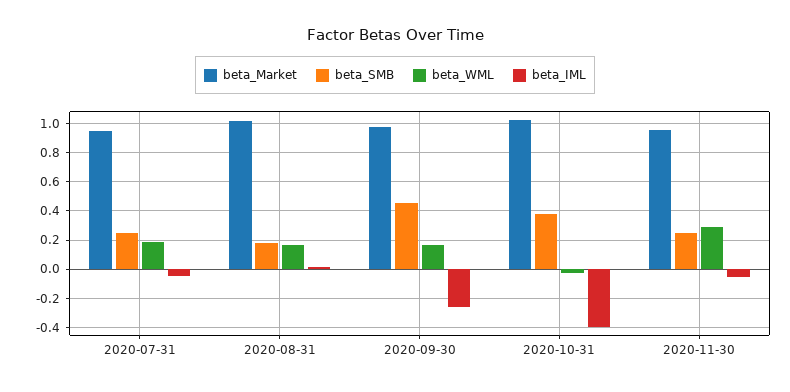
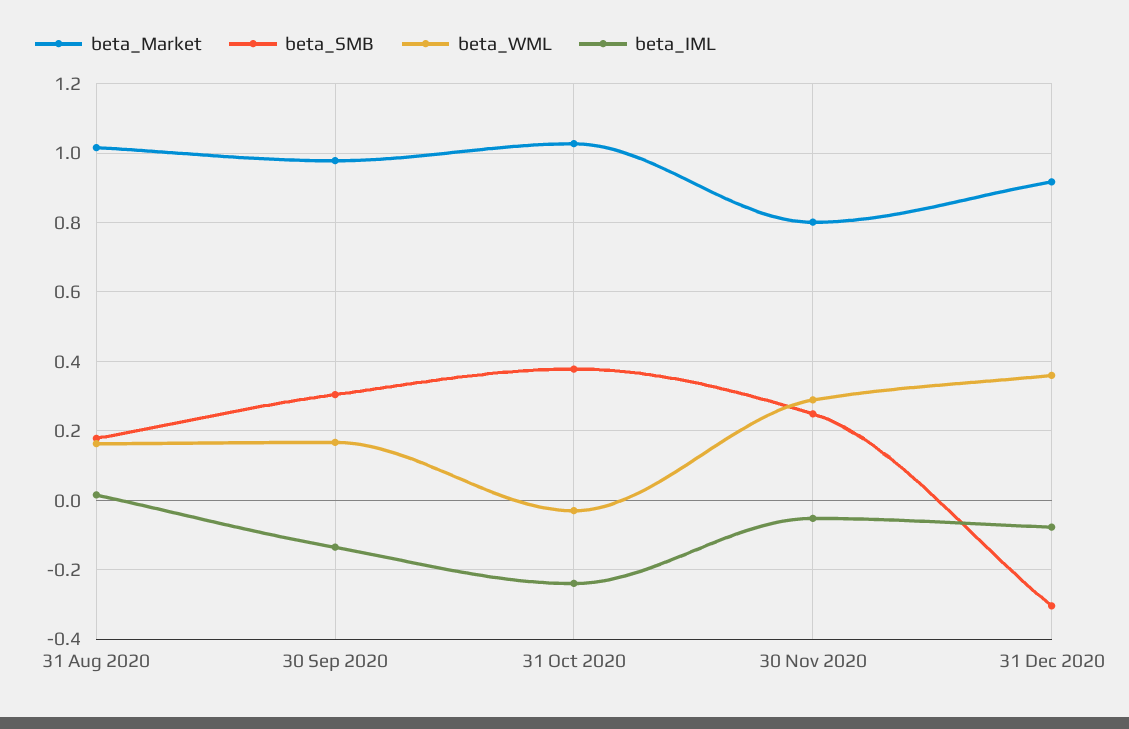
beta_Market, 2020-07-31: 0.95 -> none
beta_SMB, 2020-07-31: 0.25 -> none
beta_WML, 2020-07-31: 0.2 -> none
beta_IML, 2020-07-31: -0.05 -> none
beta_SMB, 2020-09-30: 0.45 -> 0.3
beta_IML, 2020-09-30: -0.25 -> -0.14
beta_IML, 2020-10-31: -0.4 -> -0.24
beta_Market, 2020-11-30: 0.95 -> 0.8
beta_Market, 31 Dec 2020: none -> 0.92
beta_SMB, 31 Dec 2020: none -> -0.3
beta_WML, 31 Dec 2020: none -> 0.36
beta_IML, 31 Dec 2020: none -> -0.08

